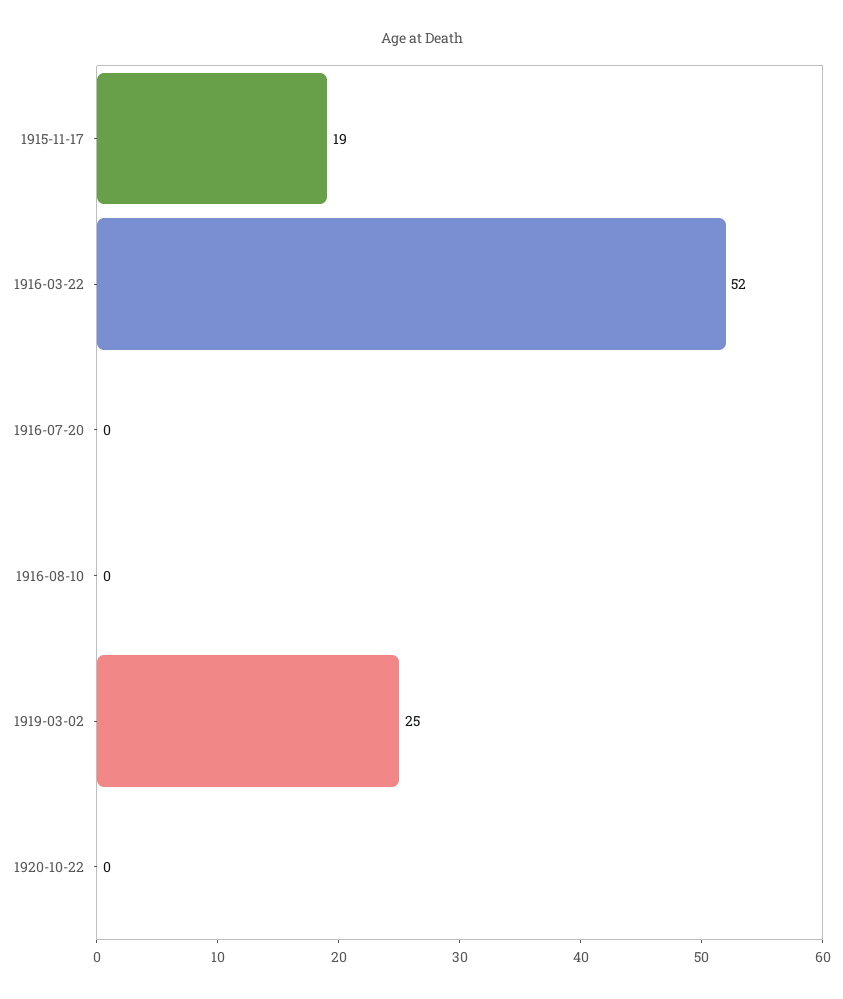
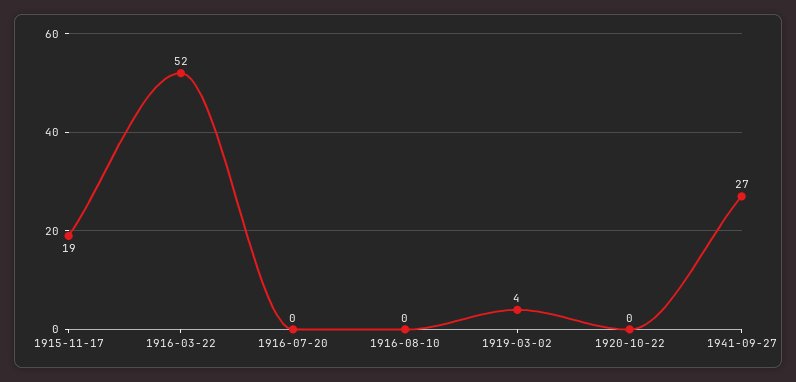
1919-03-02: 25 -> 4
1941-09-27: none -> 27

